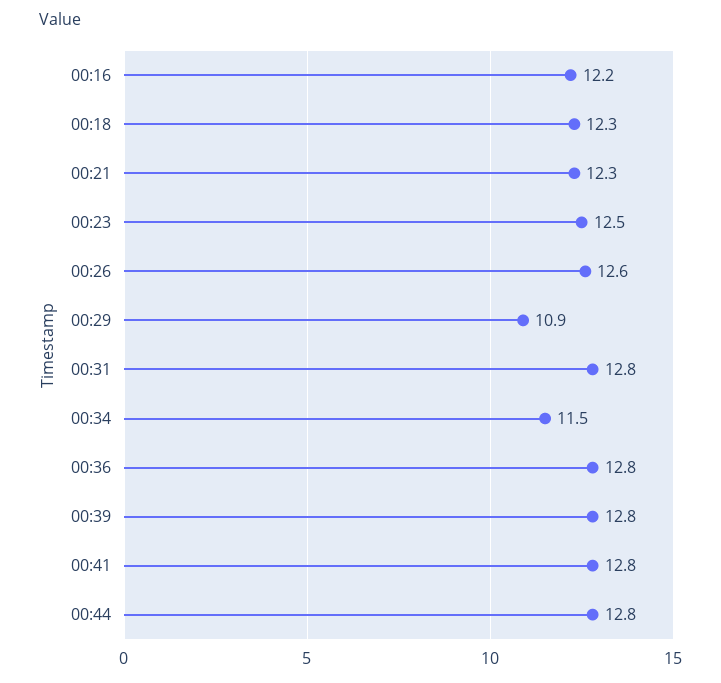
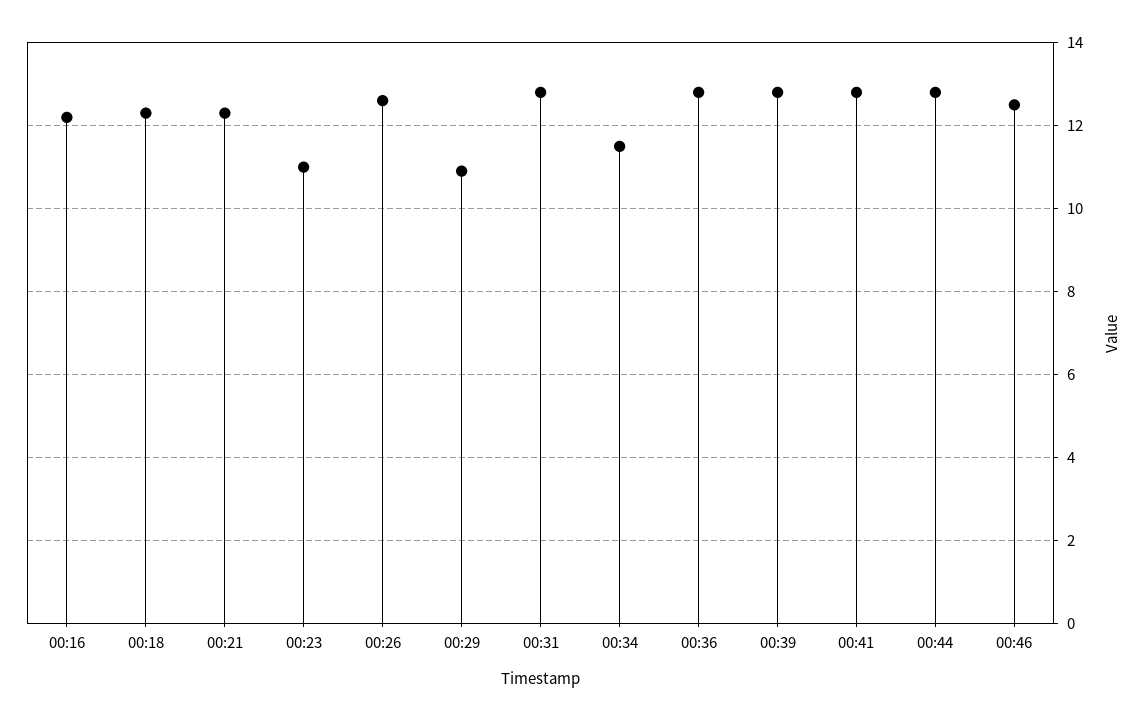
00:23: 12.5 -> 11
00:46: none -> 12.5

